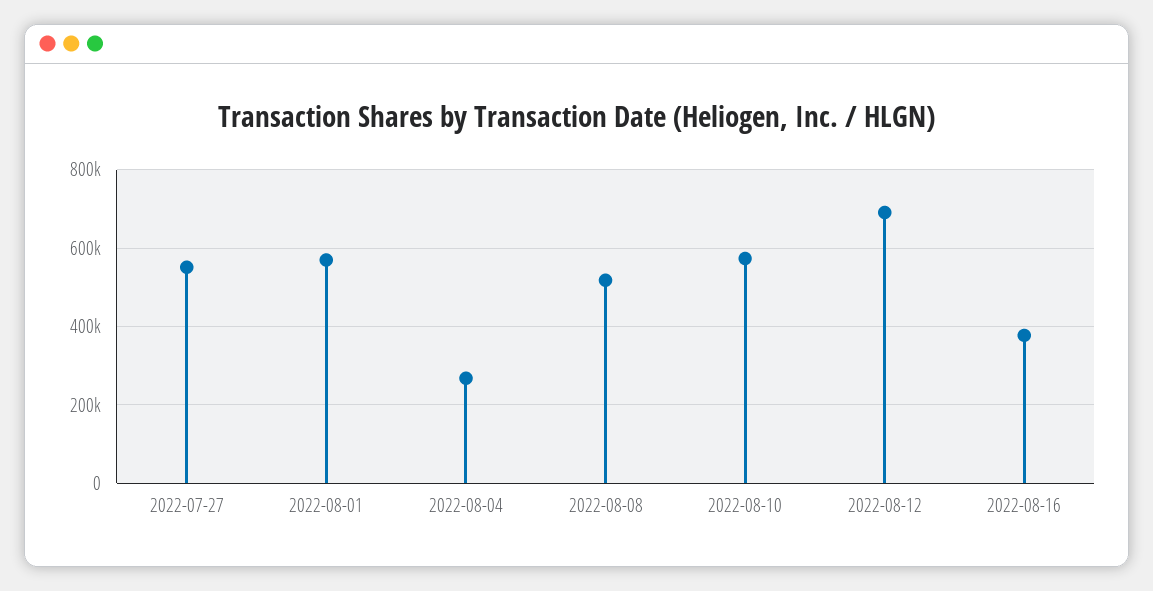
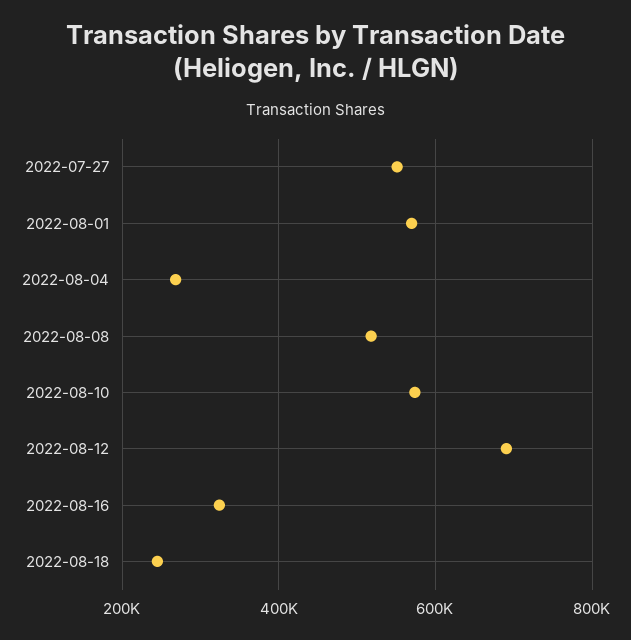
2022-08-16: 380000 -> 320000
2022-08-18: none -> 240000

